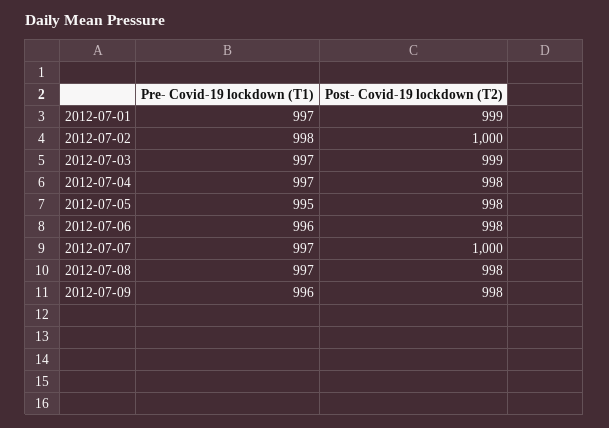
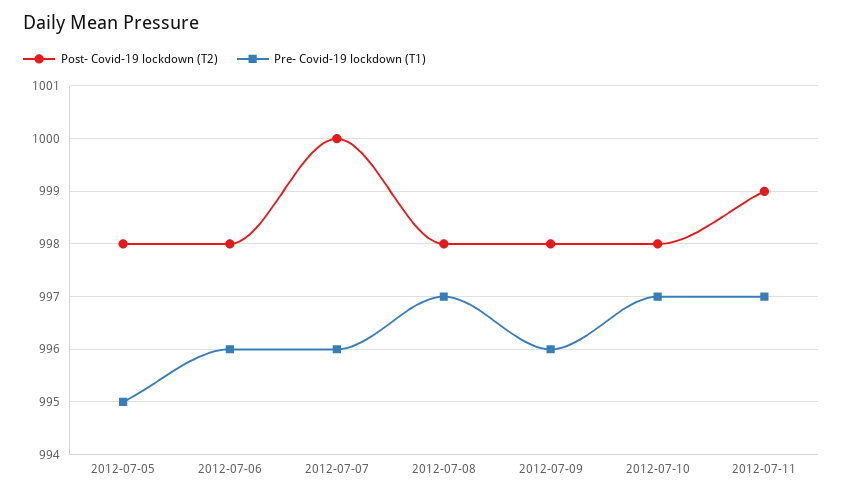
Pre- Covid-19 lockdown (T1), 2012-07-01: 997 -> none
Post- Covid-19 lockdown (T2), 2012-07-01: 999 -> none
Pre- Covid-19 lockdown (T1), 2012-07-02: 998 -> none
Post- Covid-19 lockdown (T2), 2012-07-02: 1000 -> none
Pre- Covid-19 lockdown (T1), 2012-07-03: 997 -> none
Post- Covid-19 lockdown (T2), 2012-07-03: 999 -> none
Pre- Covid-19 lockdown (T1), 2012-07-04: 997 -> none
Post- Covid-19 lockdown (T2), 2012-07-04: 998 -> none
Pre- Covid-19 lockdown (T1), 2012-07-07: 997 -> 996
Post- Covid-19 lockdown (T2), 2012-07-10: none -> 998
Pre- Covid-19 lockdown (T1), 2012-07-10: none -> 997
Post- Covid-19 lockdown (T2), 2012-07-11: none -> 999
Pre- Covid-19 lockdown (T1), 2012-07-11: none -> 997

